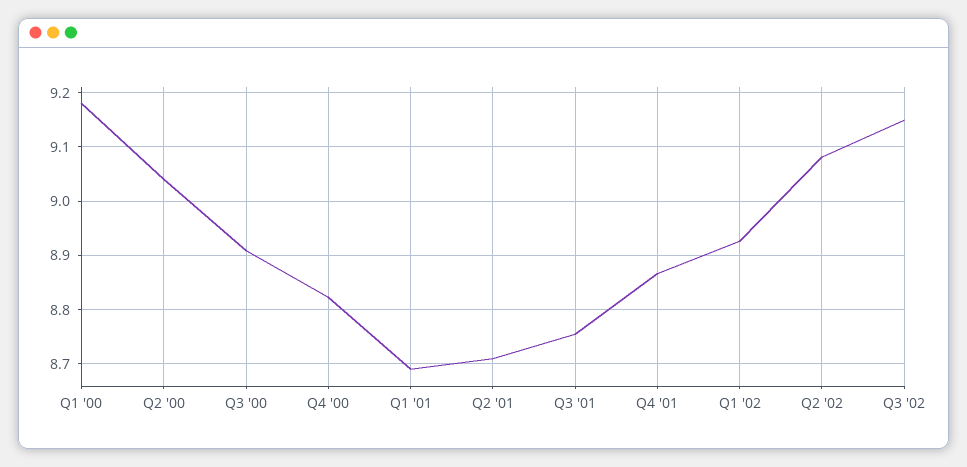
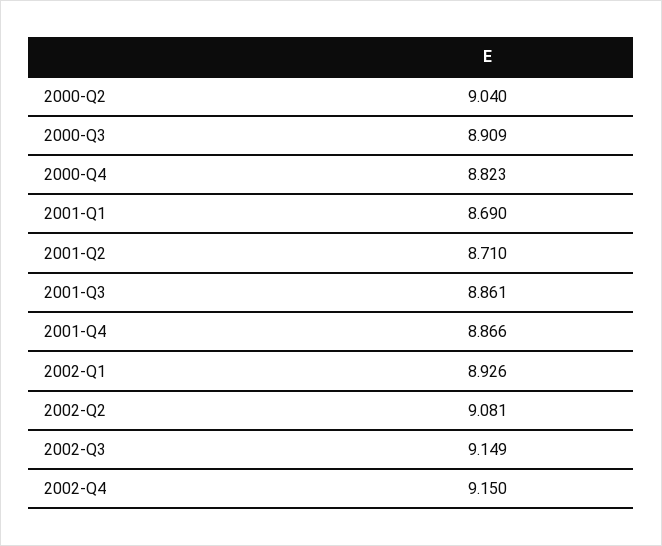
Q1 '00: 9.18 -> none
Q3 '01: 8.76 -> 8.861
2002-Q4: none -> 9.15

